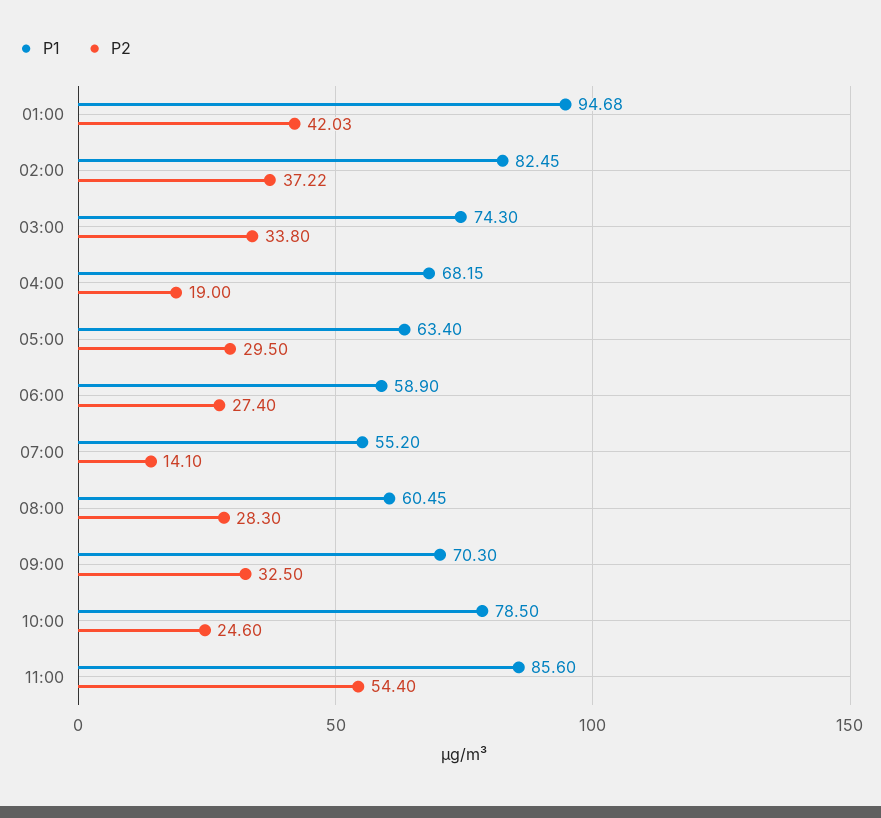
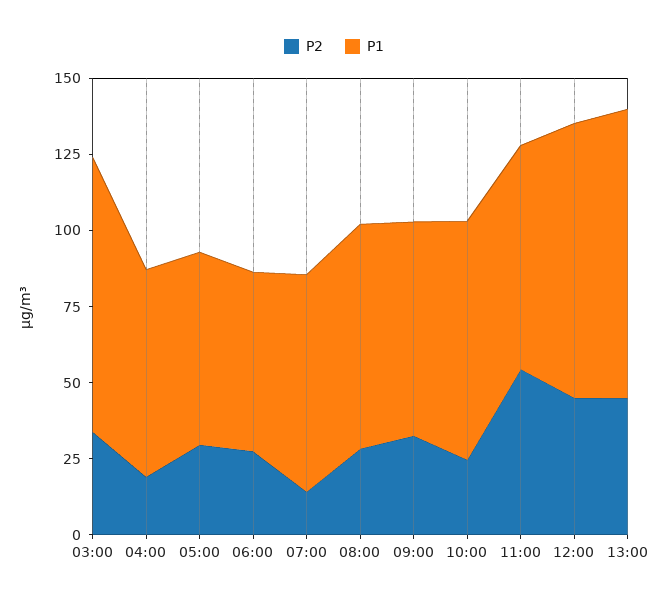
P1, 01:00: 94.68 -> none
P2, 01:00: 42.03 -> none
P1, 02:00: 82.45 -> none
P2, 02:00: 37.22 -> none
P1, 03:00: 74.3 -> 90
P1, 07:00: 55.2 -> 70
P1, 08:00: 60.45 -> 75
P1, 11:00: 85.6 -> 75
P2, 12:00: none -> 45
P1, 12:00: none -> 90
P2, 13:00: none -> 45
P1, 13:00: none -> 95

